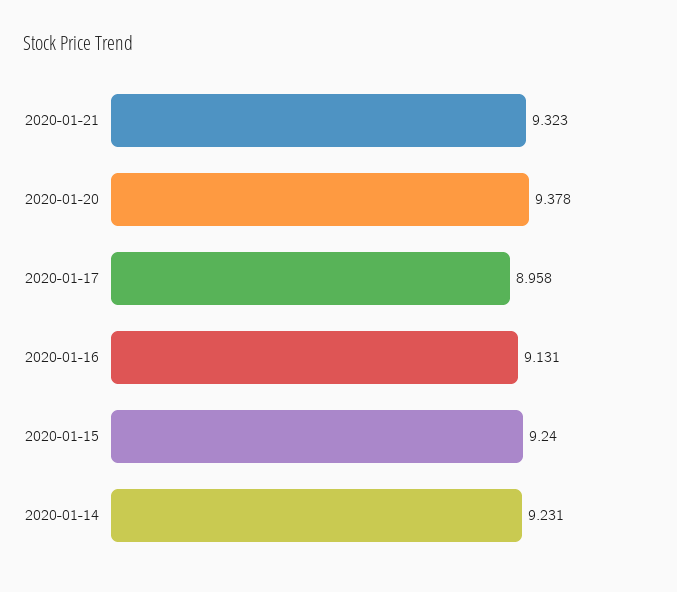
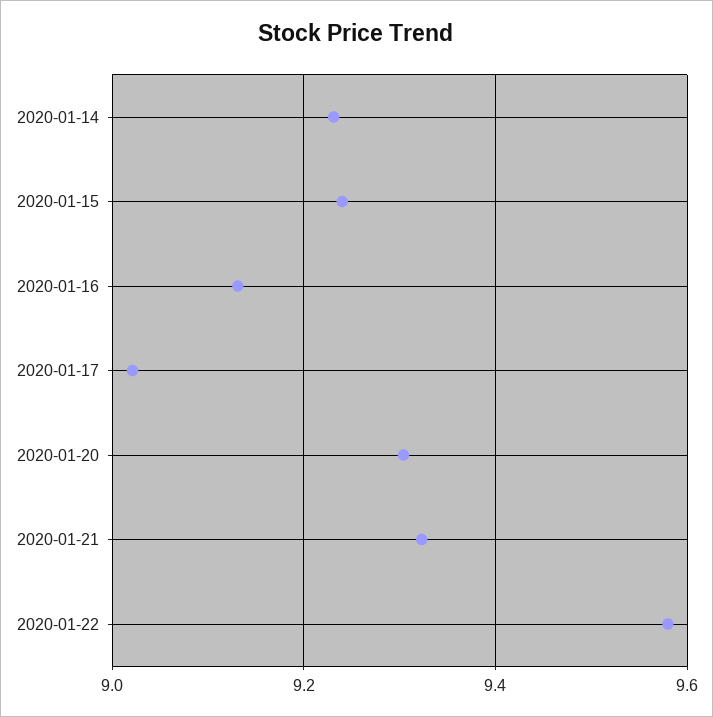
2020-01-20: 9.378 -> 9.3
2020-01-17: 8.958 -> 9.02
2020-01-22: none -> 9.58

